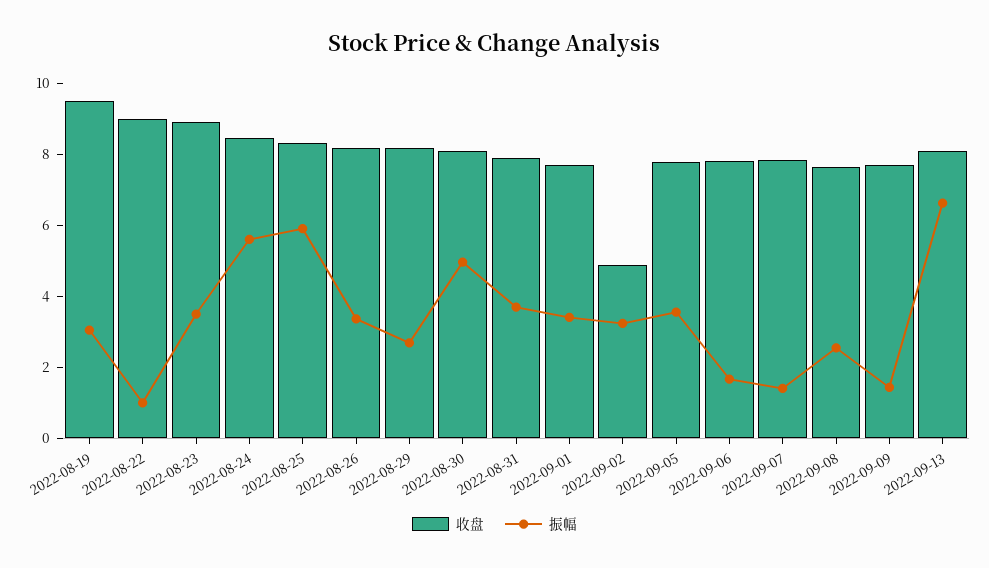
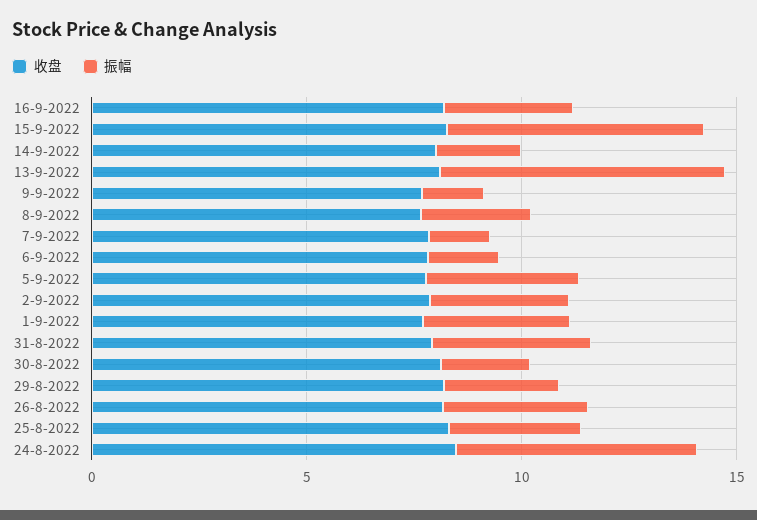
收盘, 2022-08-19: 9.5 -> none
振幅, 2022-08-19: 3 -> none
收盘, 2022-08-22: 9 -> none
振幅, 2022-08-22: 1 -> none
收盘, 2022-08-23: 9 -> none
振幅, 2022-08-23: 3.5 -> none
振幅, 2022-08-25: 6 -> 3
振幅, 2022-08-30: 5 -> 2
收盘, 2022-09-02: 5 -> 8
收盘, 16-9-2022: none -> 8
振幅, 16-9-2022: none -> 3
收盘, 15-9-2022: none -> 8
振幅, 15-9-2022: none -> 6
收盘, 14-9-2022: none -> 8
振幅, 14-9-2022: none -> 2

